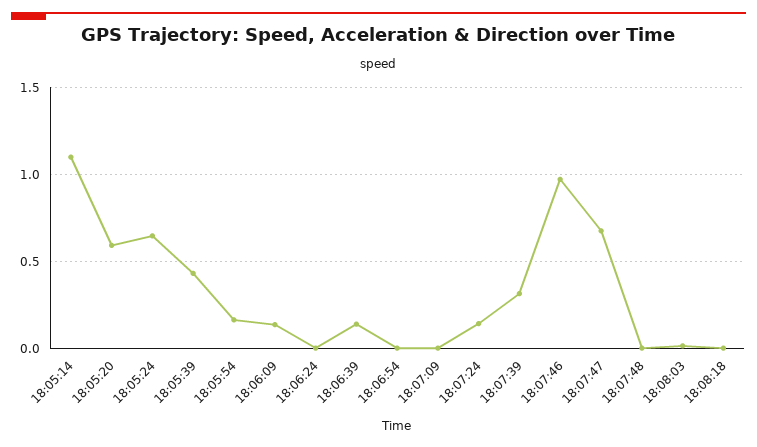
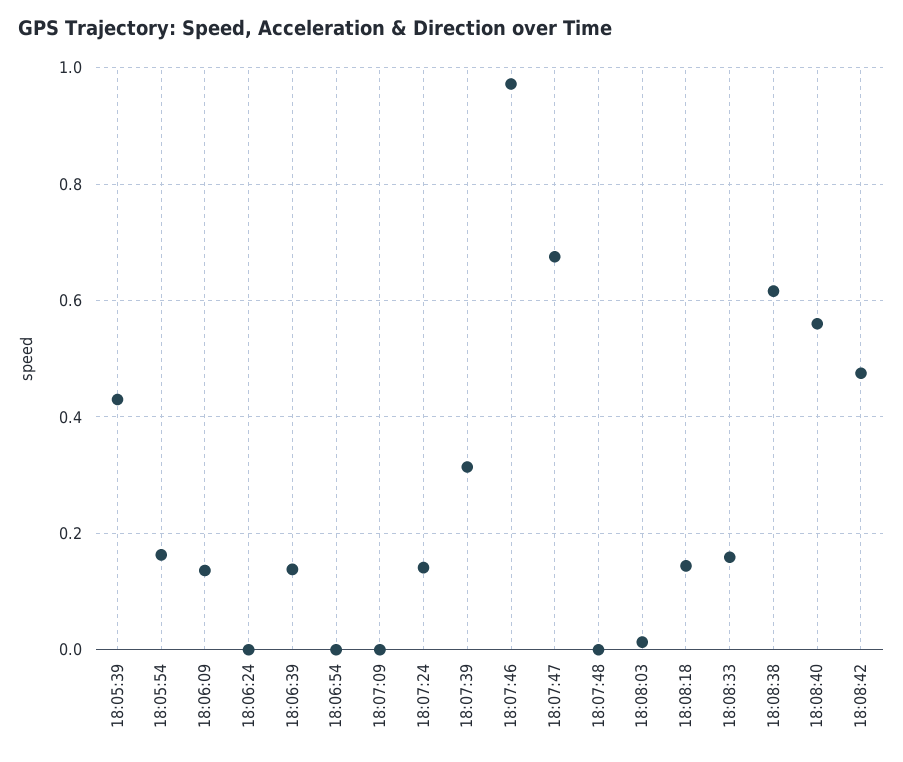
18:05:14: 1.1 -> none
18:05:20: 0.6 -> none
18:05:24: 0.65 -> none
18:08:18: 0 -> 0.14
18:08:33: none -> 0.16
18:08:38: none -> 0.62
18:08:40: none -> 0.56
18:08:42: none -> 0.48

